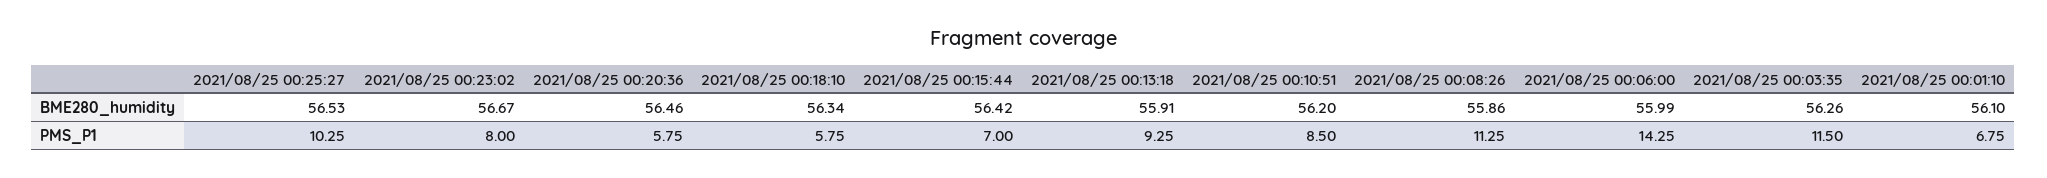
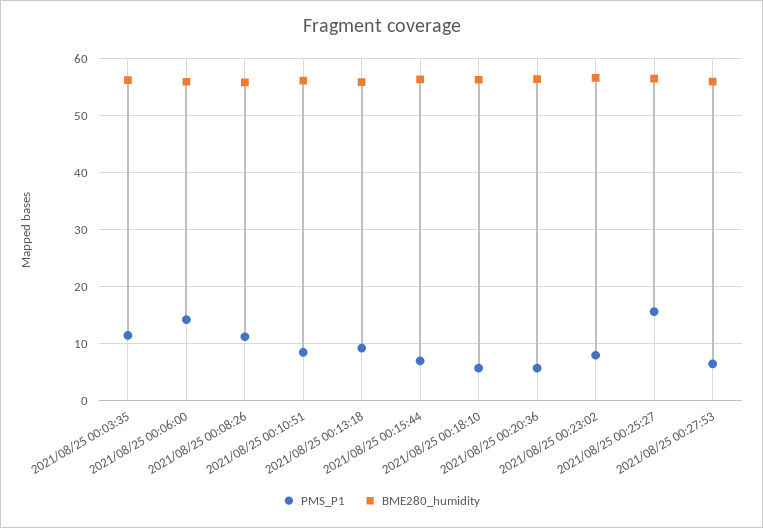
BME280_humidity, 2021/08/25 00:01:10: 56.1 -> none
PMS_P1, 2021/08/25 00:25:27: 10.25 -> 16
PMS_P1, 2021/08/25 00:01:10: 6.75 -> none
PMS_P1, 2021/08/25 00:27:53: none -> 6
BME280_humidity, 2021/08/25 00:27:53: none -> 56

